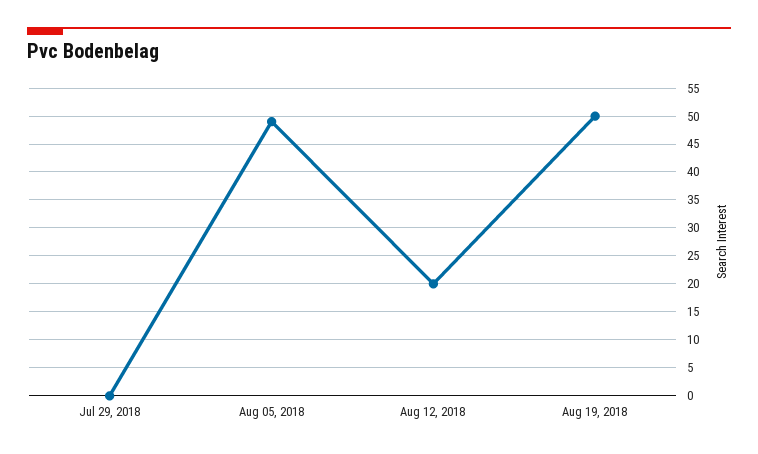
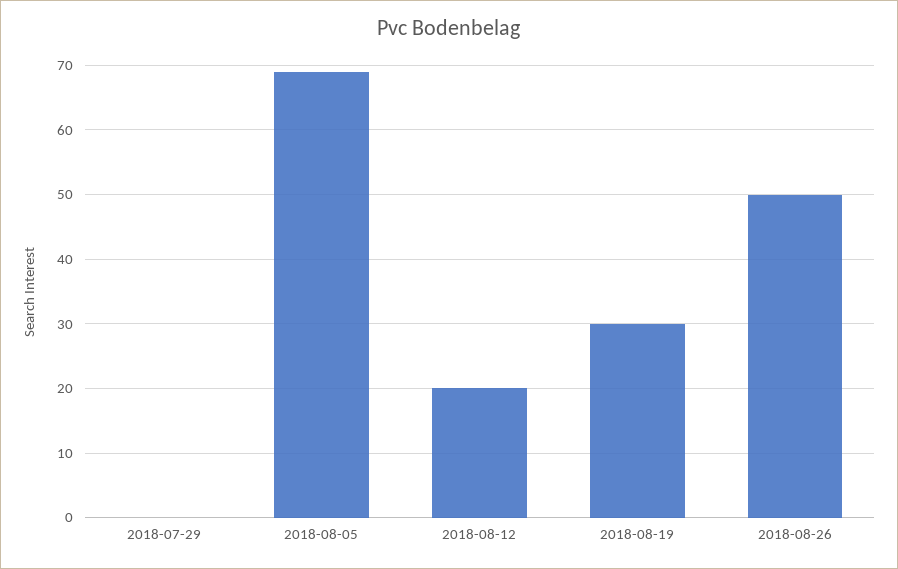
Aug 05, 2018: 50 -> 69
Aug 19, 2018: 50 -> 30
2018-08-26: none -> 50

